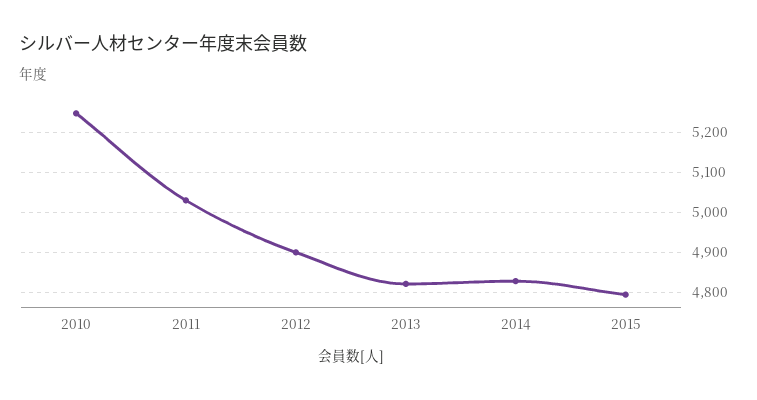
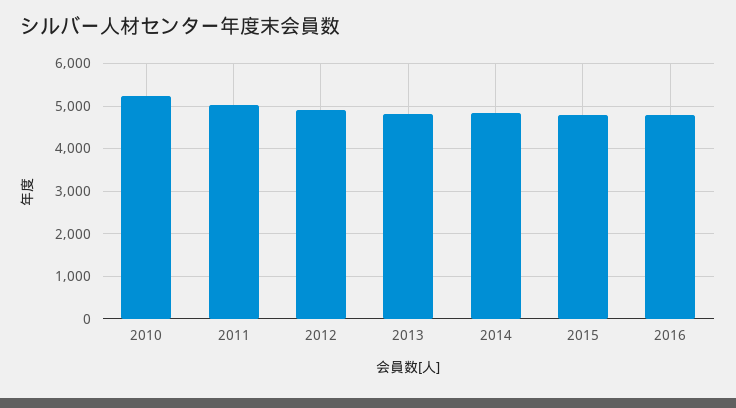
2016: none -> 4800

